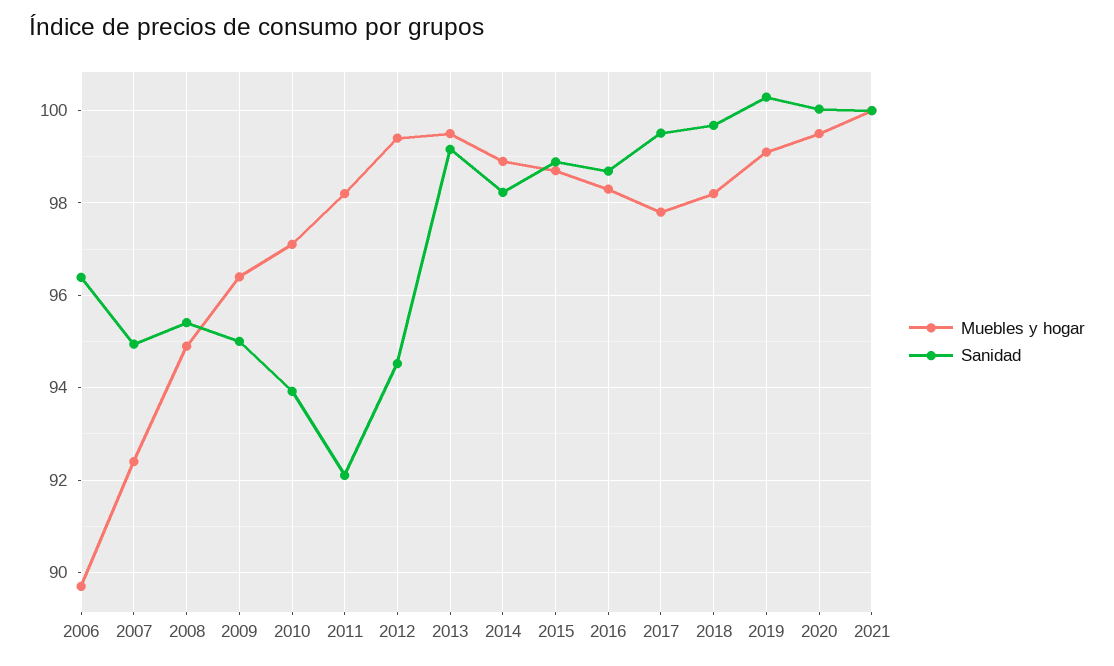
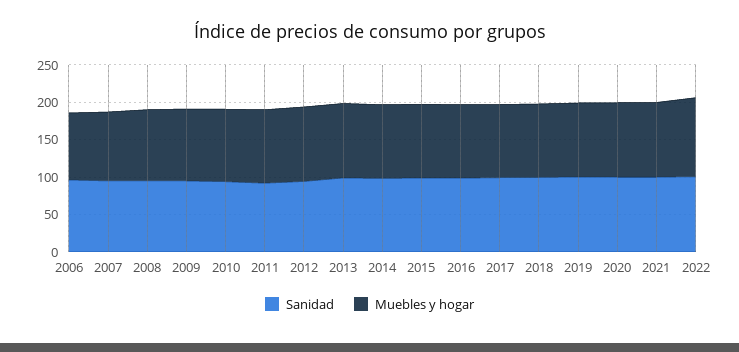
Sanidad, 2022: none -> 100
Muebles y hogar, 2022: none -> 100

